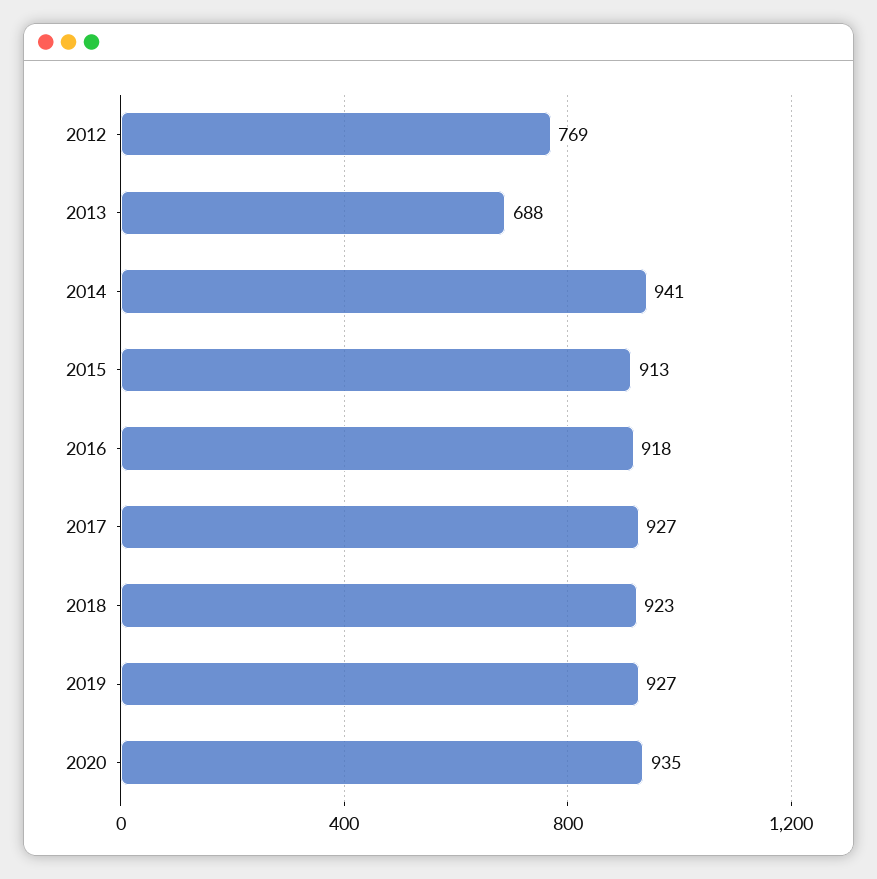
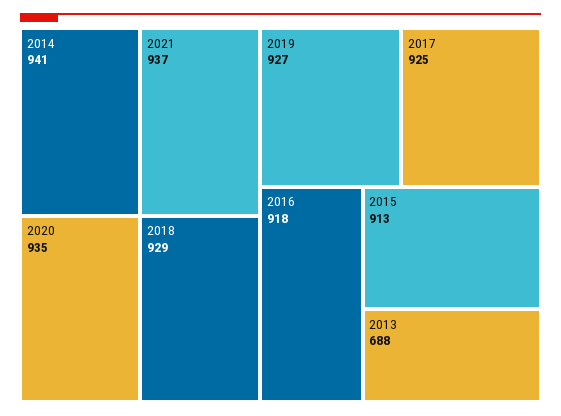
2012: 769 -> none
2017: 927 -> 925
2018: 923 -> 929
2021: none -> 937

